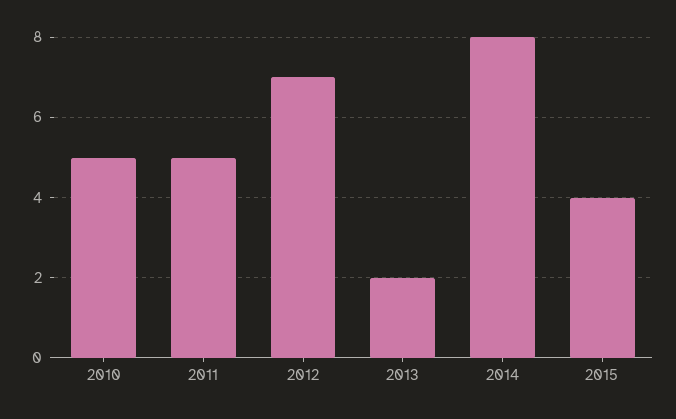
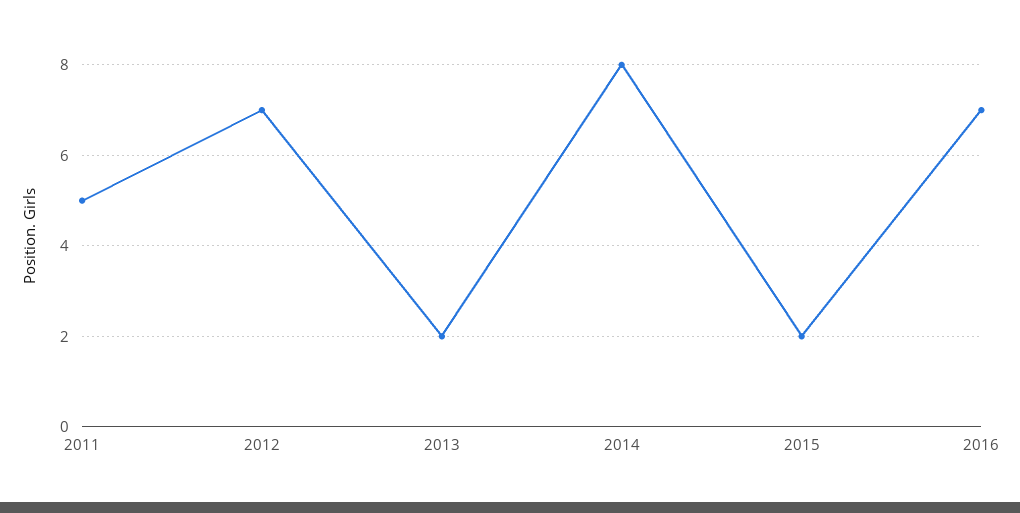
2010: 5 -> none
2015: 4 -> 2
2016: none -> 7

